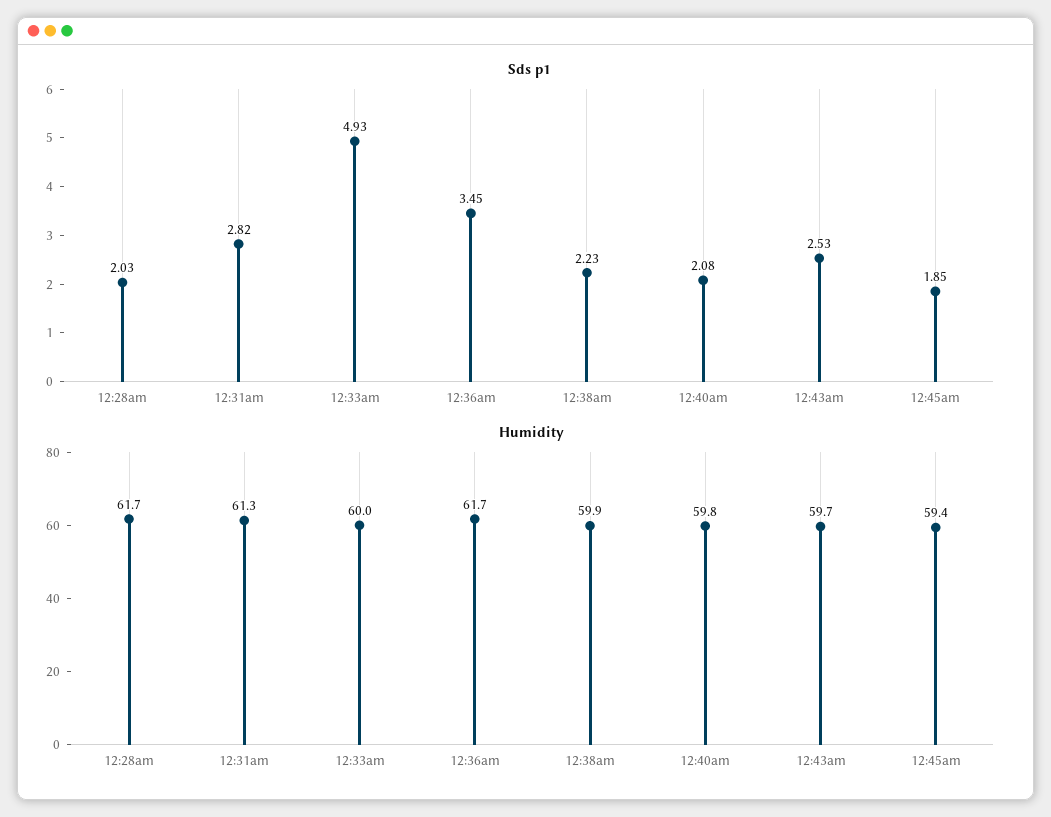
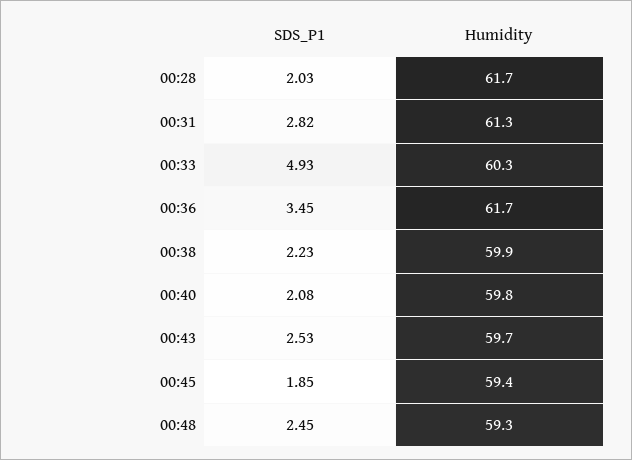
Humidity, 12:33am: 60 -> 60.3
Sds p1, 00:48: none -> 2.45
Humidity, 00:48: none -> 59.3

